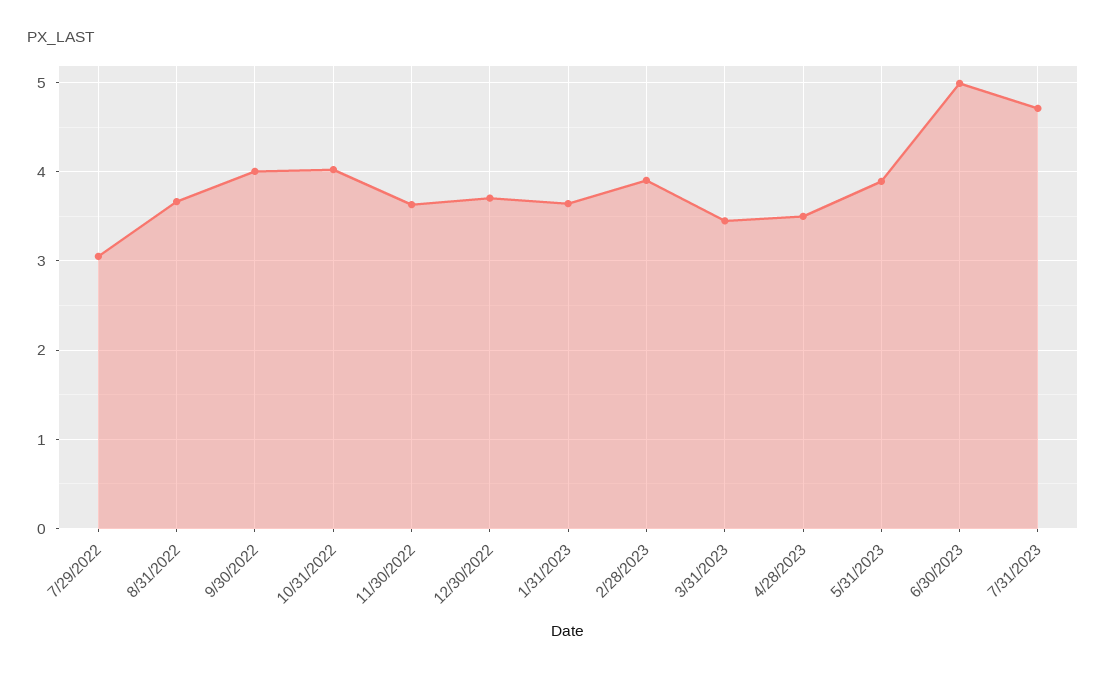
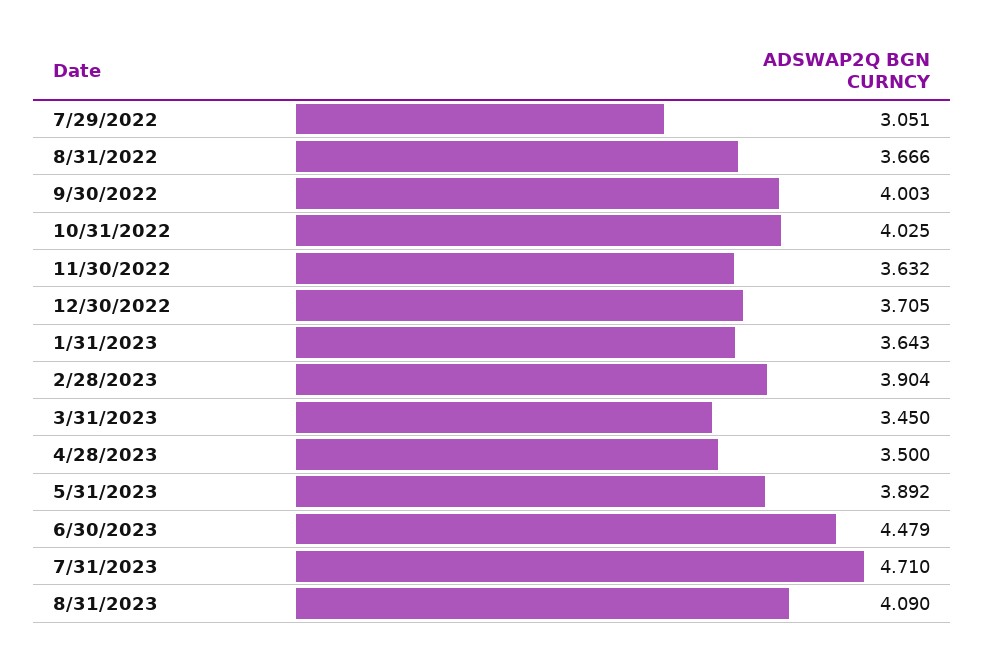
6/30/2023: 5 -> 4.479
8/31/2023: none -> 4.09

